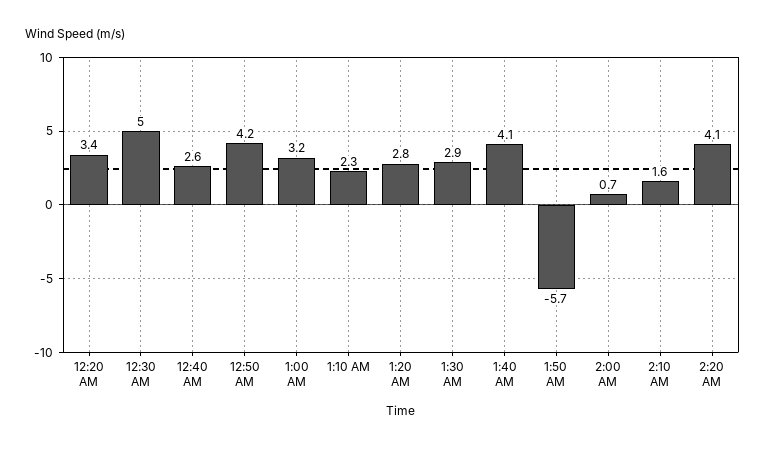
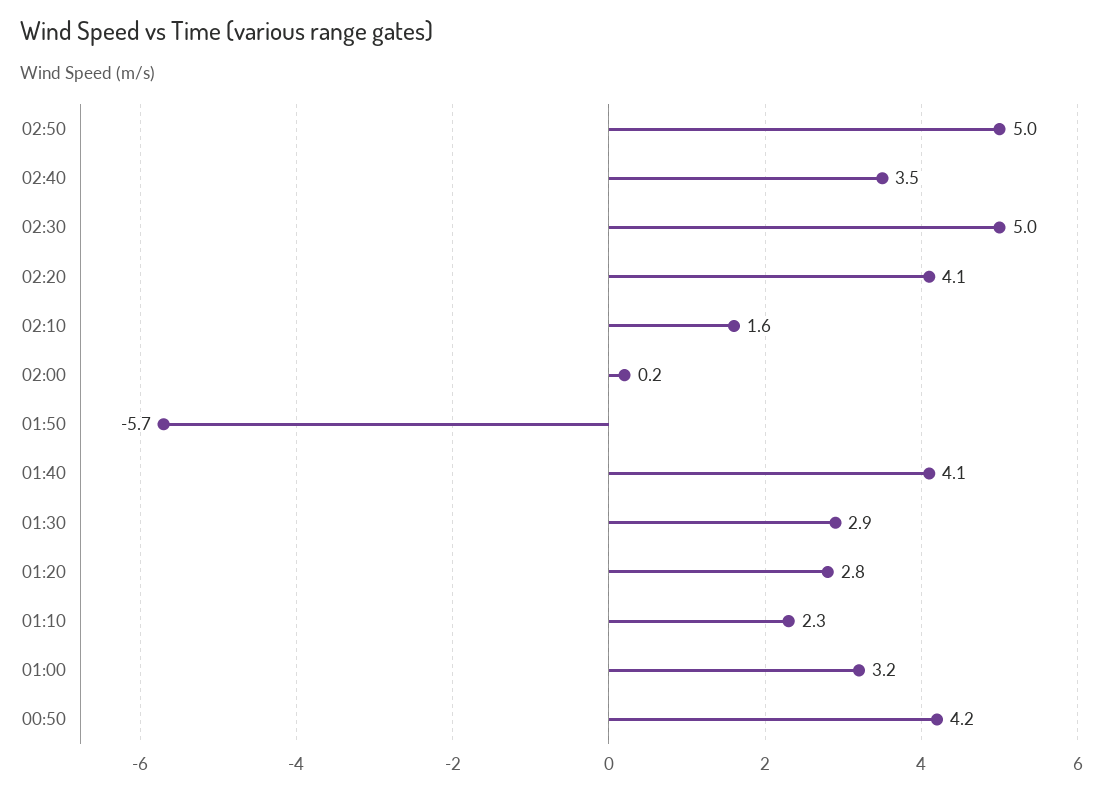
12:20 AM: 3.4 -> none
12:30 AM: 5 -> none
12:40 AM: 2.6 -> none
2:00 AM: 0.7 -> 0.2
02:50: none -> 5
02:40: none -> 3.5
02:30: none -> 5

